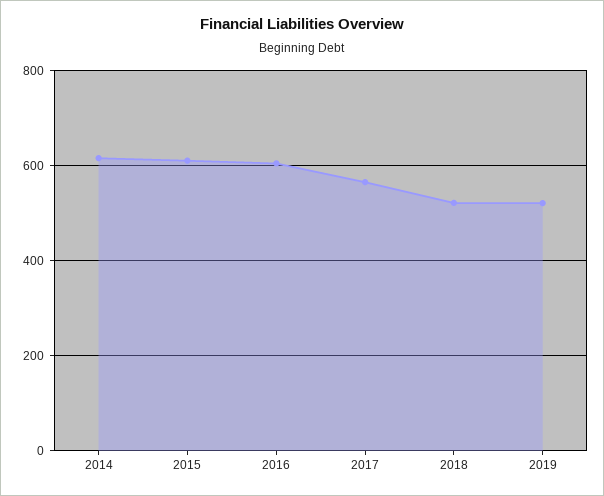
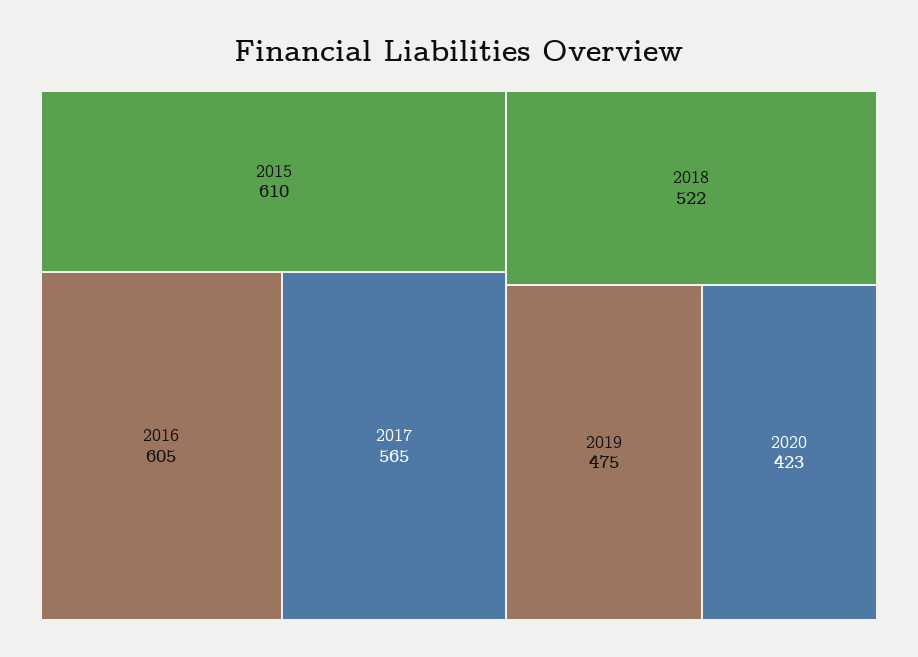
2014: 620 -> none
2019: 520 -> 475
2020: none -> 423

